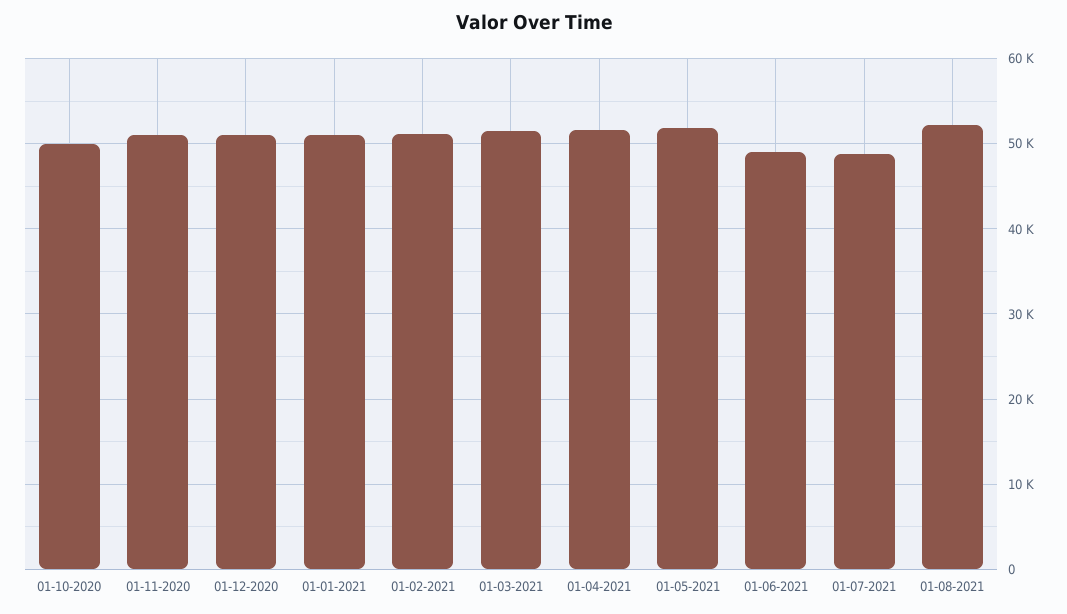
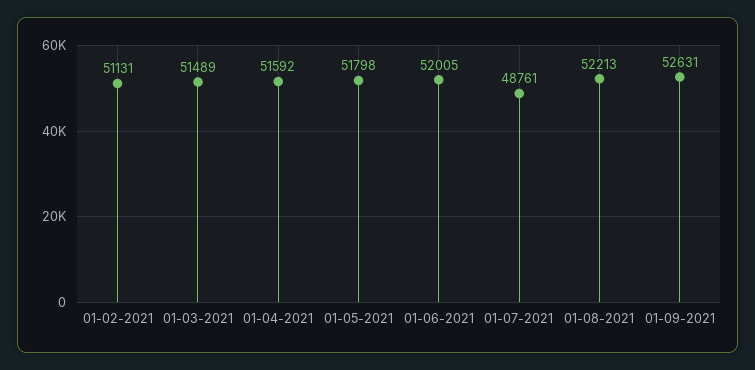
01-10-2020: 50000 -> none
01-11-2020: 51000 -> none
01-12-2020: 51000 -> none
01-01-2021: 51000 -> none
01-06-2021: 49000 -> 52005
01-09-2021: none -> 52631

